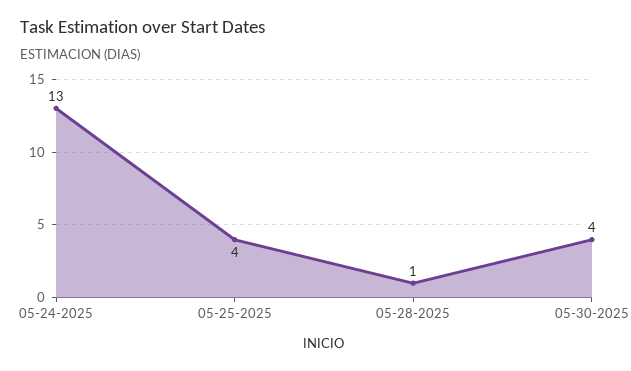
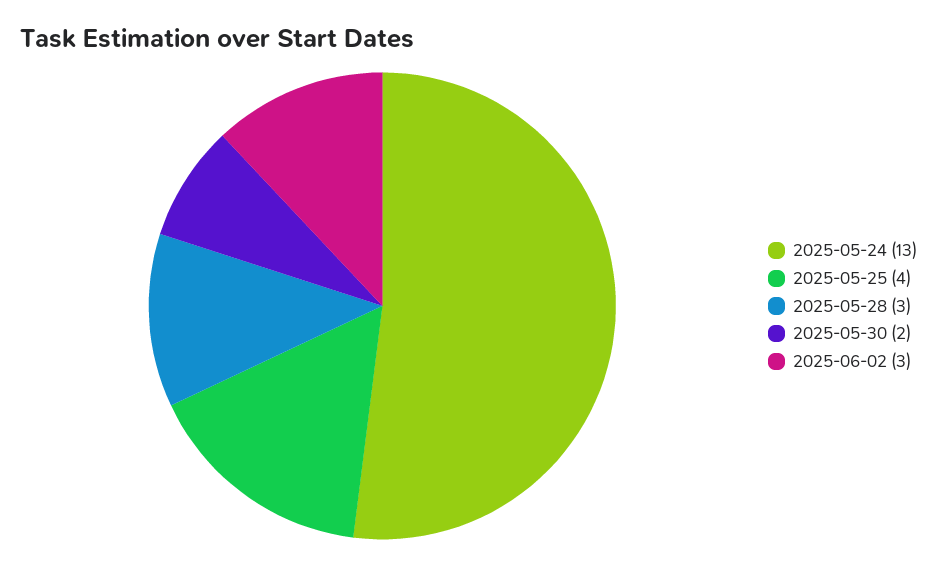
05-28-2025: 1 -> 3
05-30-2025: 4 -> 2
2025-06-02: none -> 3

